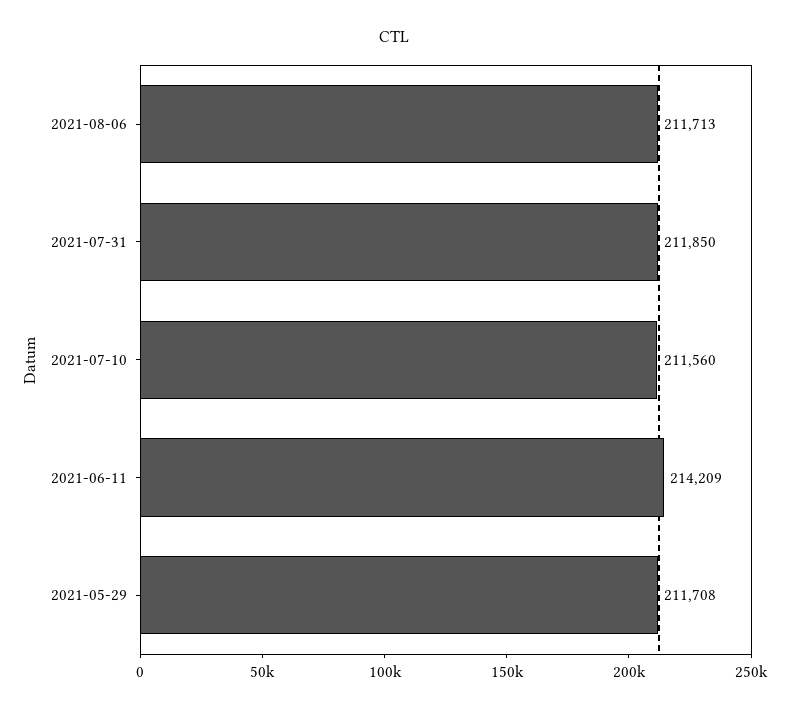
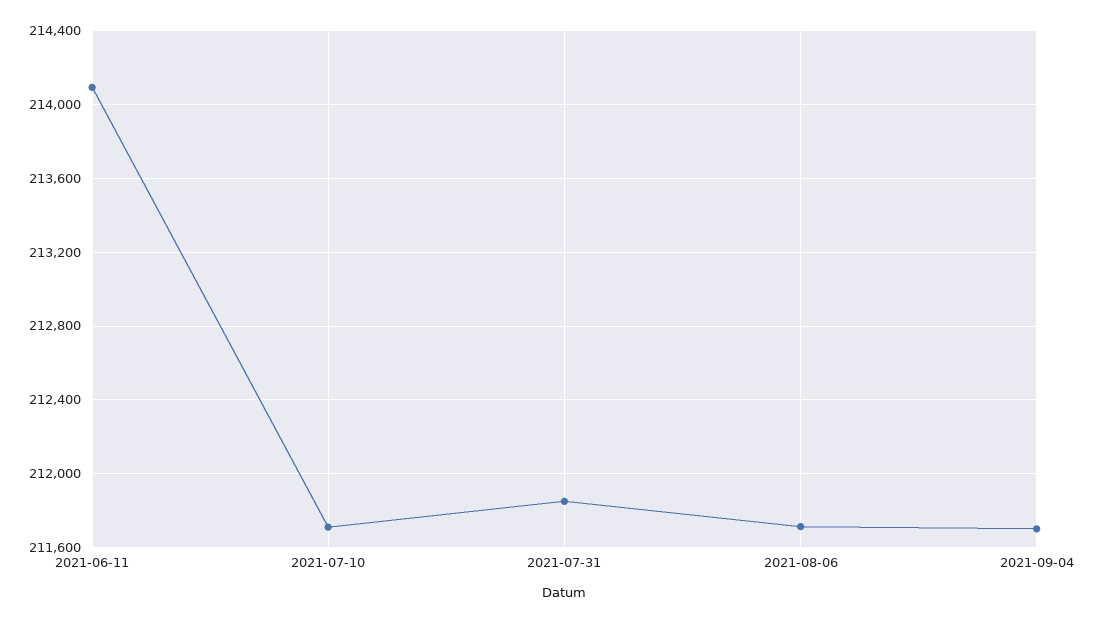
2021-07-10: 211560 -> 211700
2021-06-11: 214209 -> 214100
2021-05-29: 211708 -> none
2021-09-04: none -> 211700

